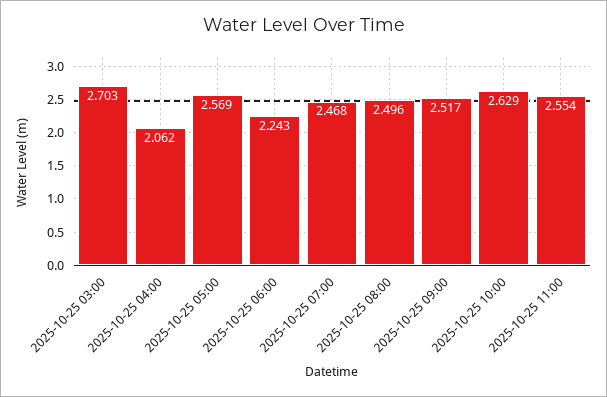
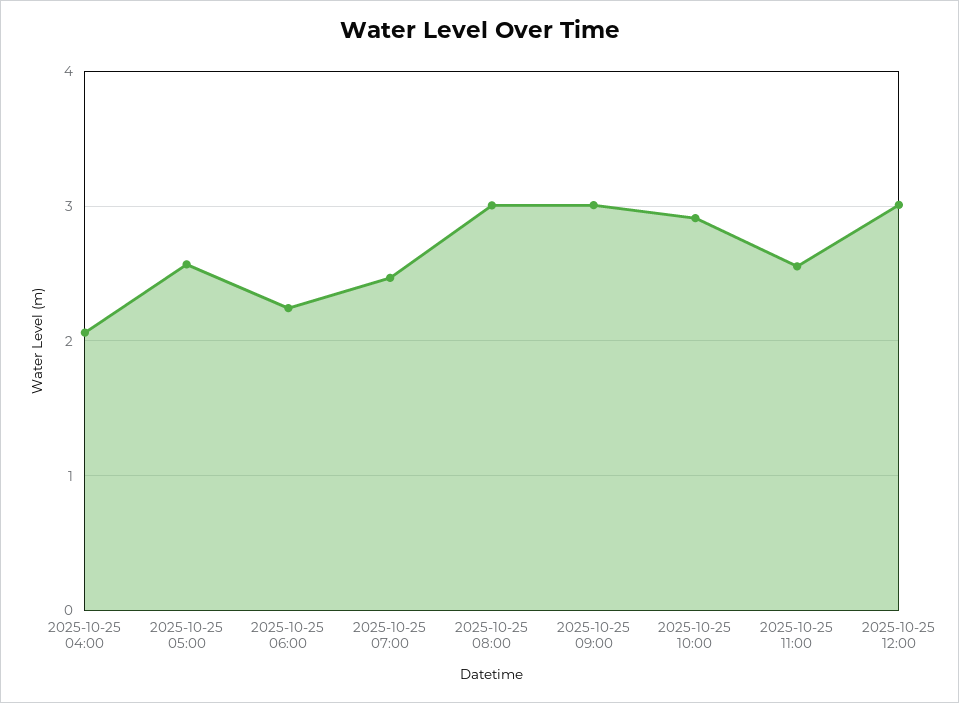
2025-10-25 03:00: 2.703 -> none
2025-10-25 08:00: 2.496 -> 3
2025-10-25 09:00: 2.517 -> 3
2025-10-25 10:00: 2.629 -> 2.9
2025-10-25 12:00: none -> 3

